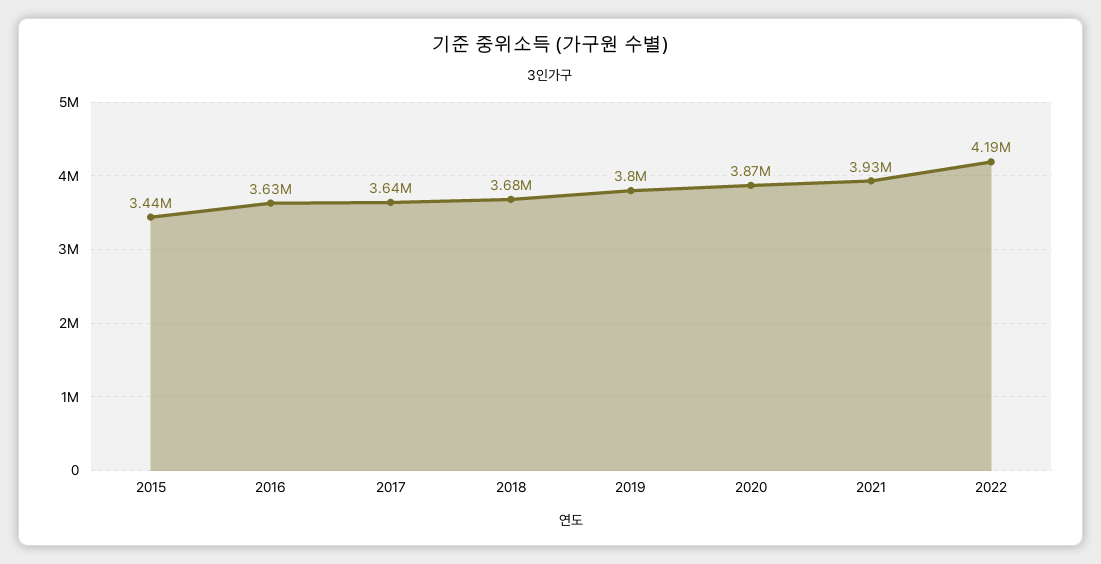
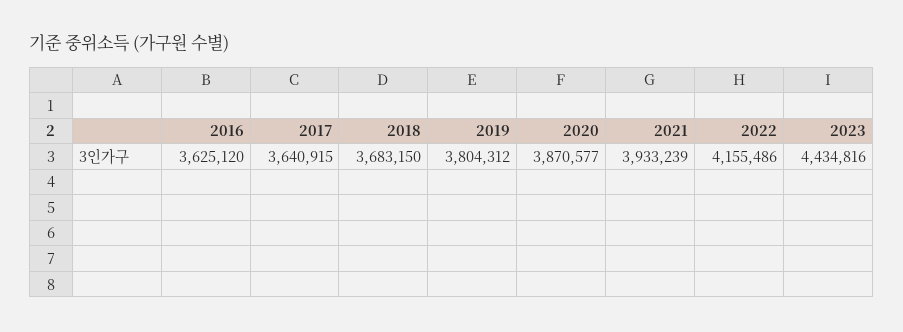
2015: 3440000 -> none
2022: 4190000 -> 4155486
2023: none -> 4434816

